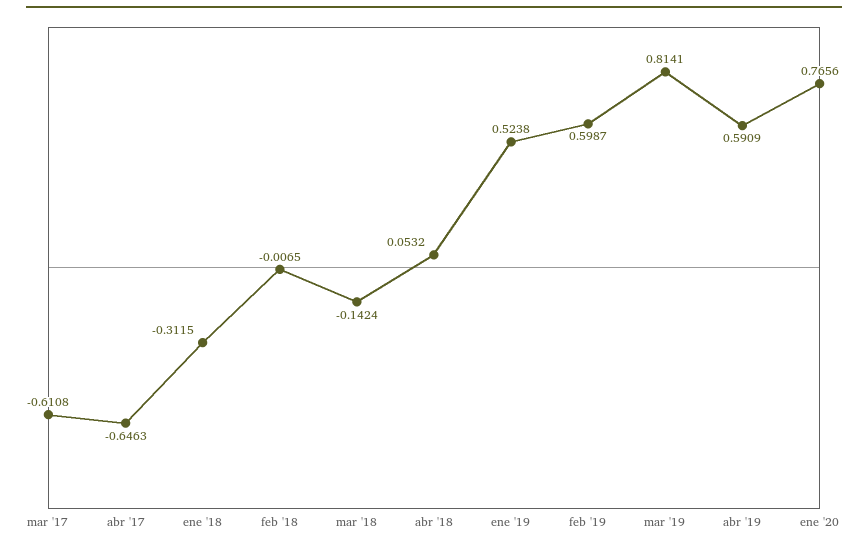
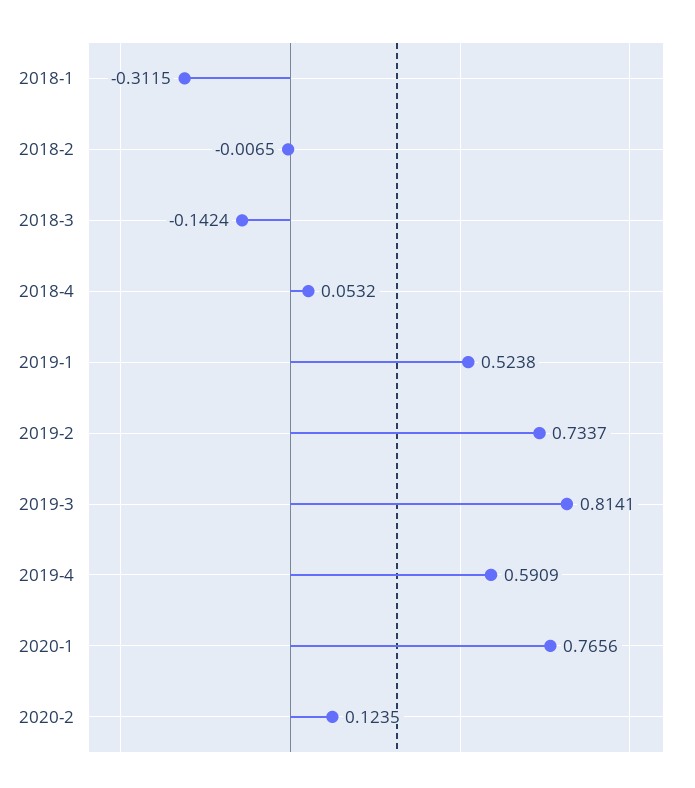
mar '17: -0.6108 -> none
abr '17: -0.6463 -> none
feb '19: 0.5987 -> 0.7337
2020-2: none -> 0.1235

